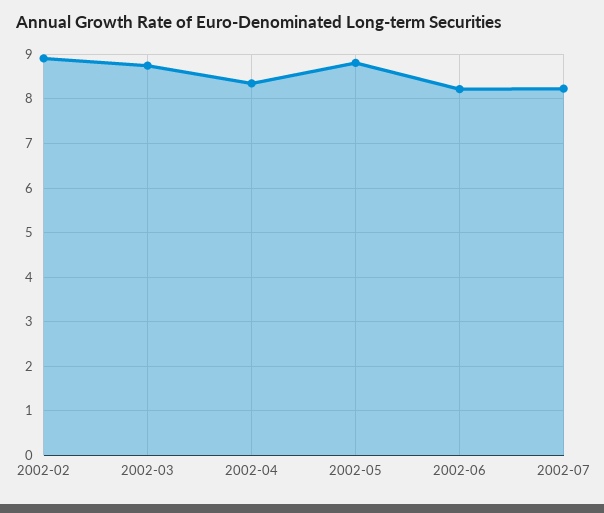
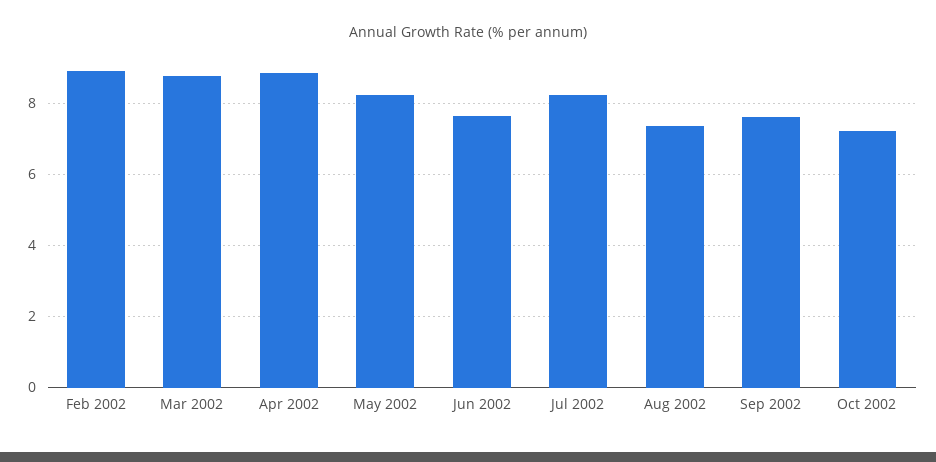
2002-04: 8.4 -> 8.8
2002-05: 8.8 -> 8.2
2002-06: 8.2 -> 7.6
Aug 2002: none -> 7.4
Sep 2002: none -> 7.6
Oct 2002: none -> 7.2

